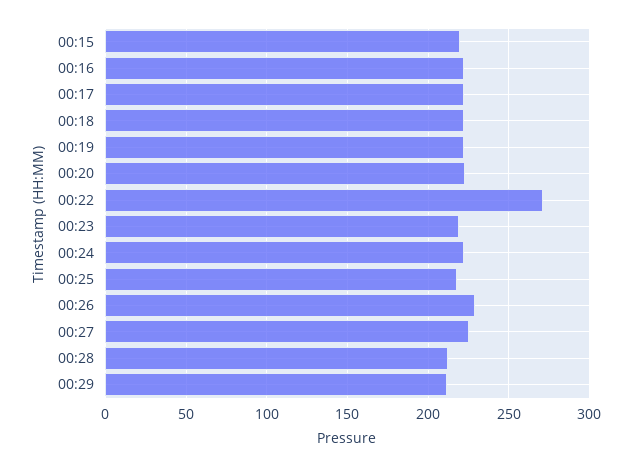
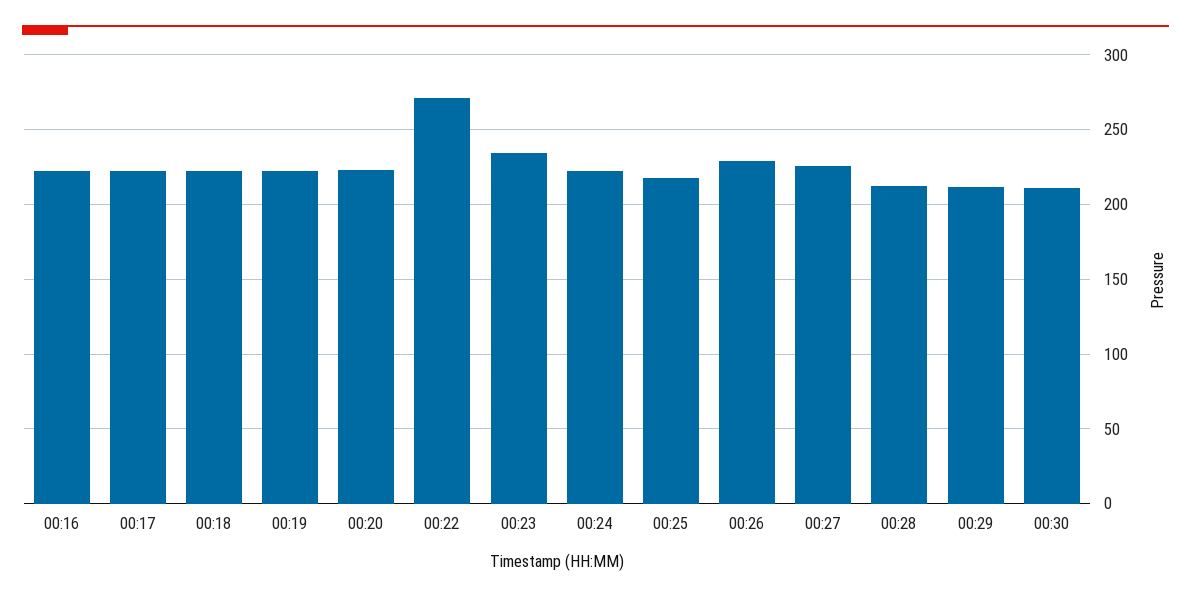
00:15: 220 -> none
00:23: 220 -> 235
00:30: none -> 210

